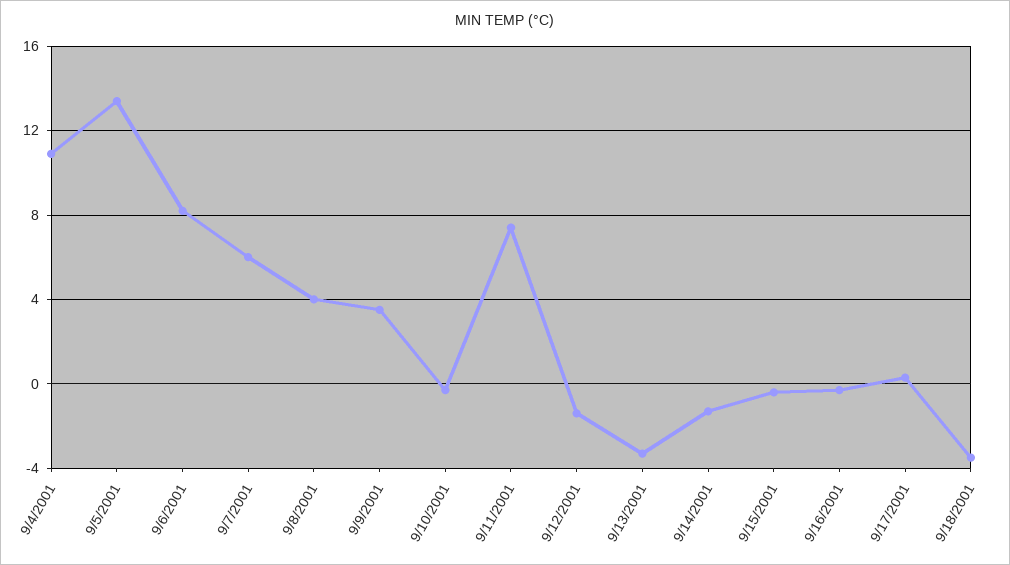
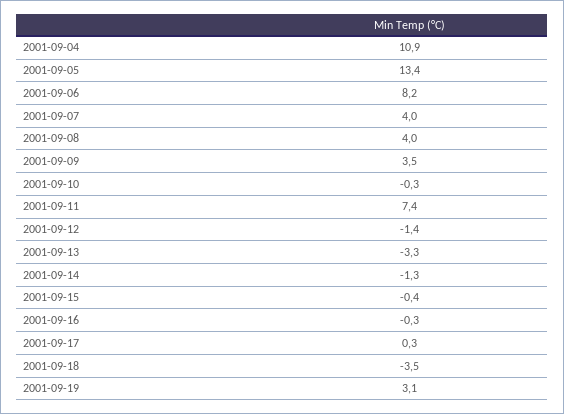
9/7/2001: 6 -> 4
2001-09-19: none -> 3.1

